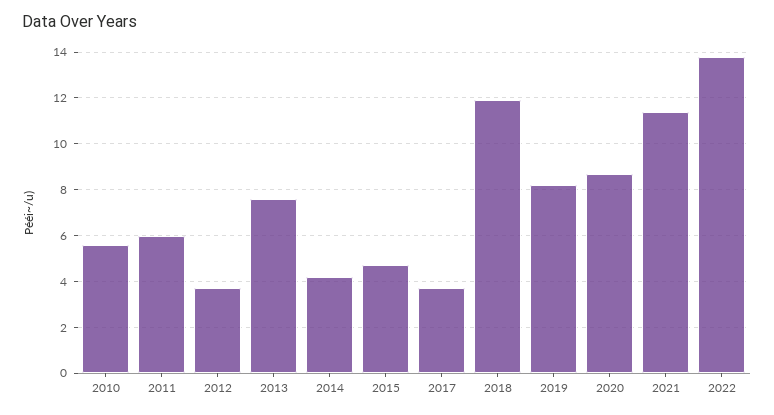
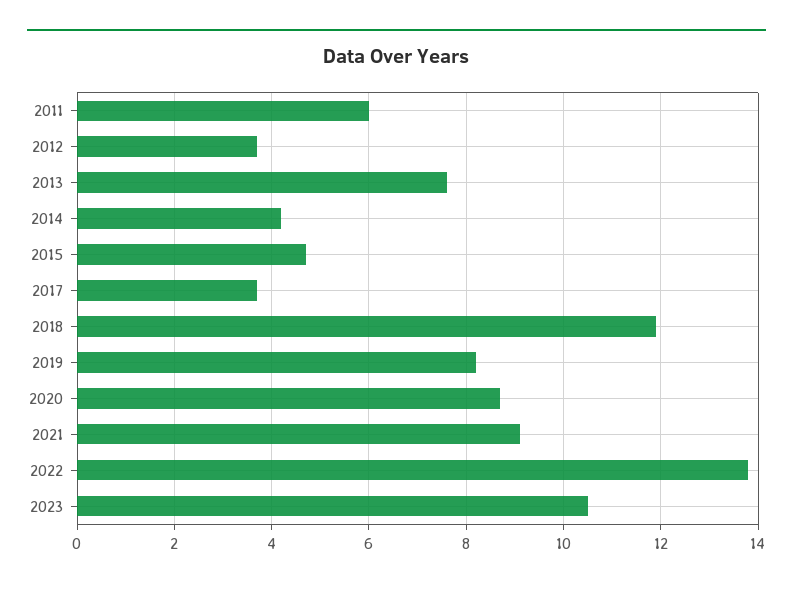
2010: 5.5 -> none
2021: 11.5 -> 9
2023: none -> 10.5

